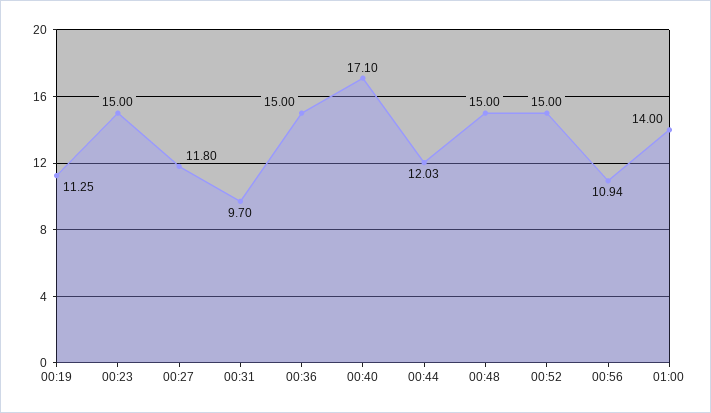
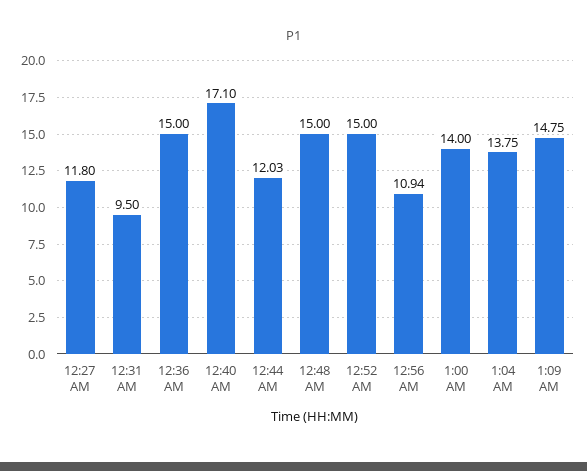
00:19: 11.25 -> none
00:23: 15 -> none
00:31: 9.7 -> 9.5
1:04 AM: none -> 13.75
1:09 AM: none -> 14.75

